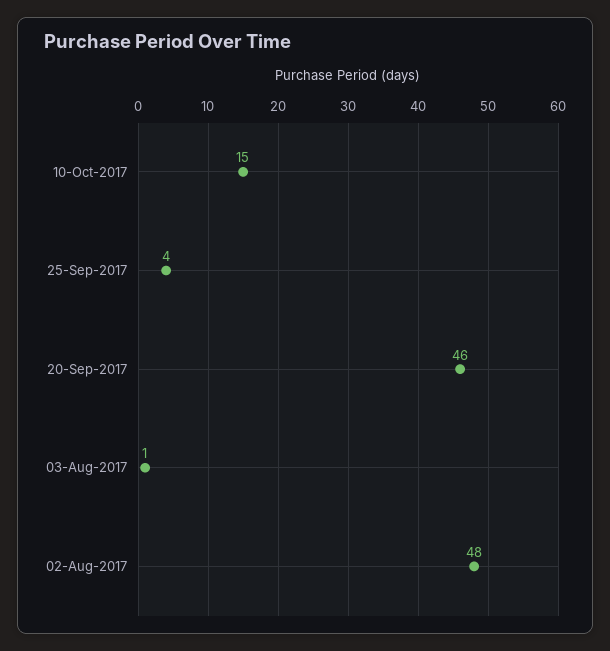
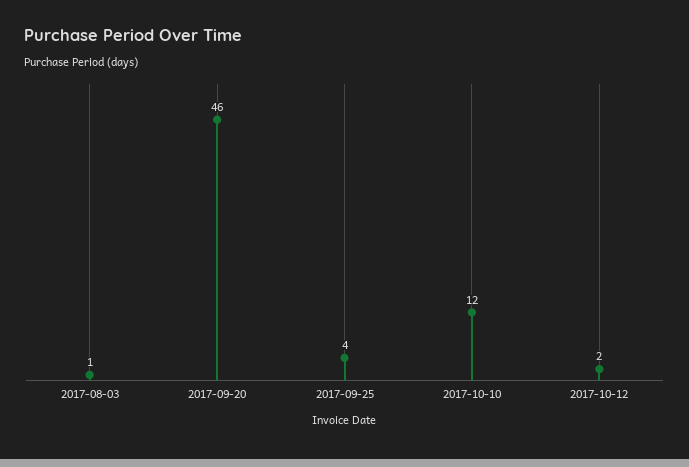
10-Oct-2017: 15 -> 12
02-Aug-2017: 48 -> none
2017-10-12: none -> 2

